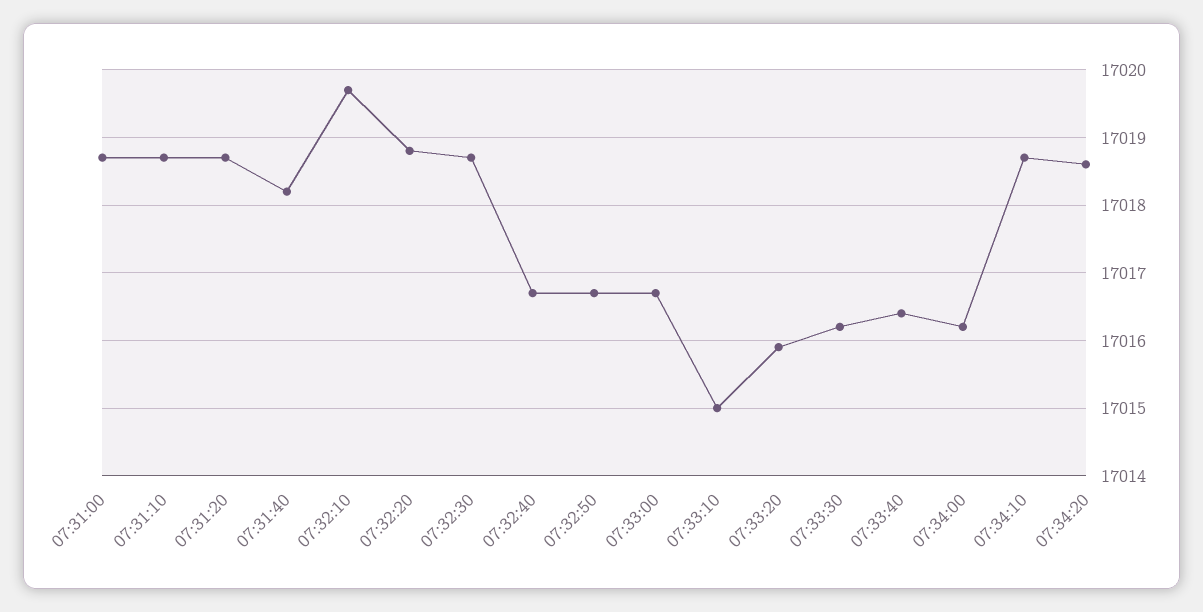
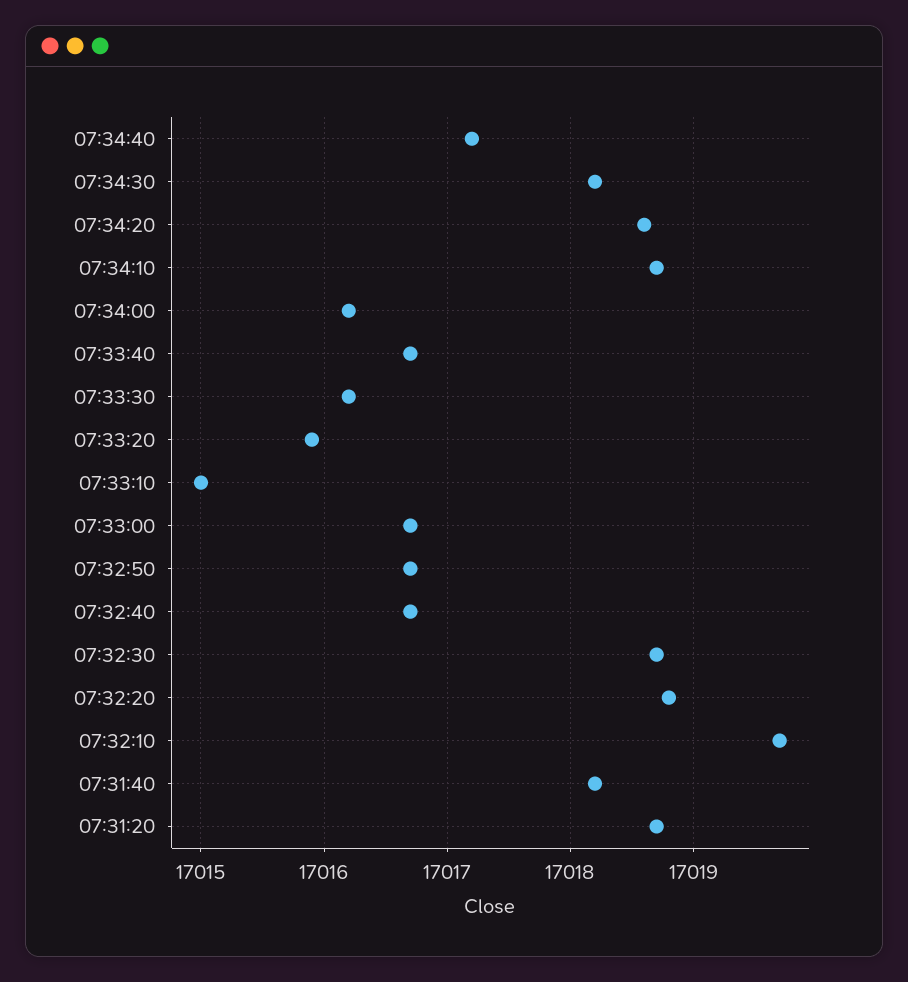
07:31:00: 17018.7 -> none
07:31:10: 17018.7 -> none
07:33:40: 17016.4 -> 17016.7
07:34:40: none -> 17017.2
07:34:30: none -> 17018.2

